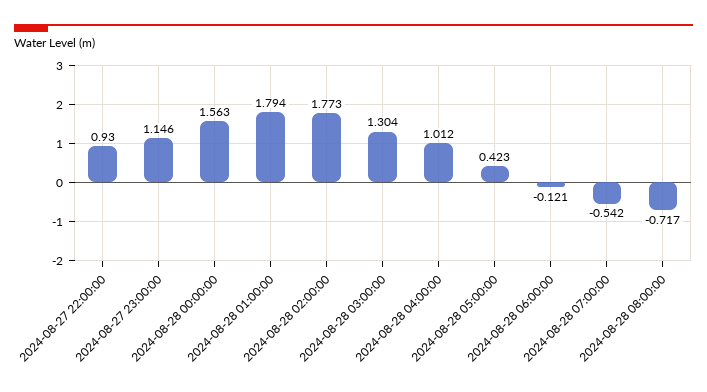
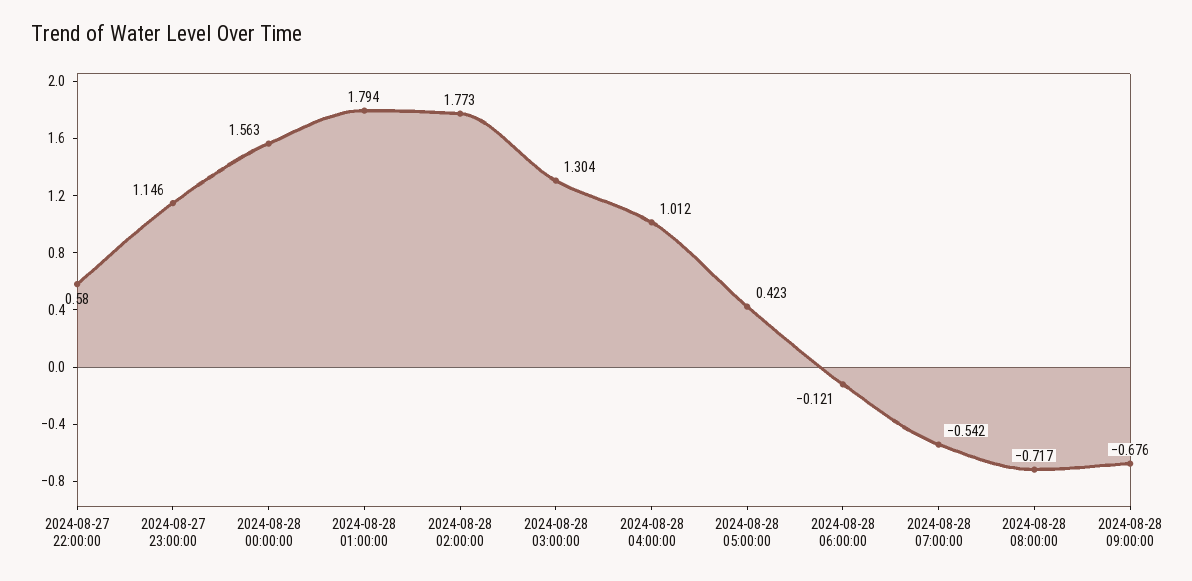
2024-08-27 22:00:00: 0.93 -> 0.58
2024-08-28 09:00:00: none -> -0.676

